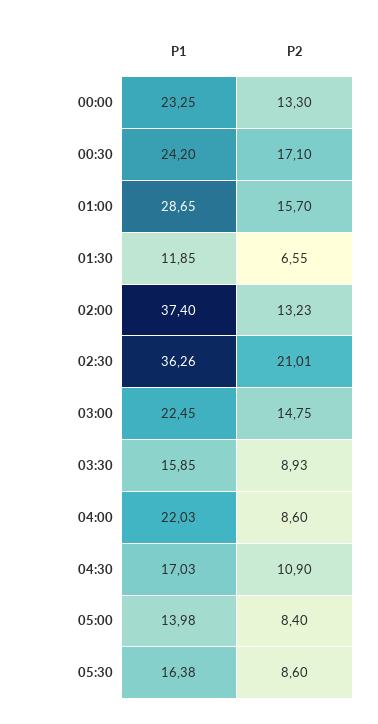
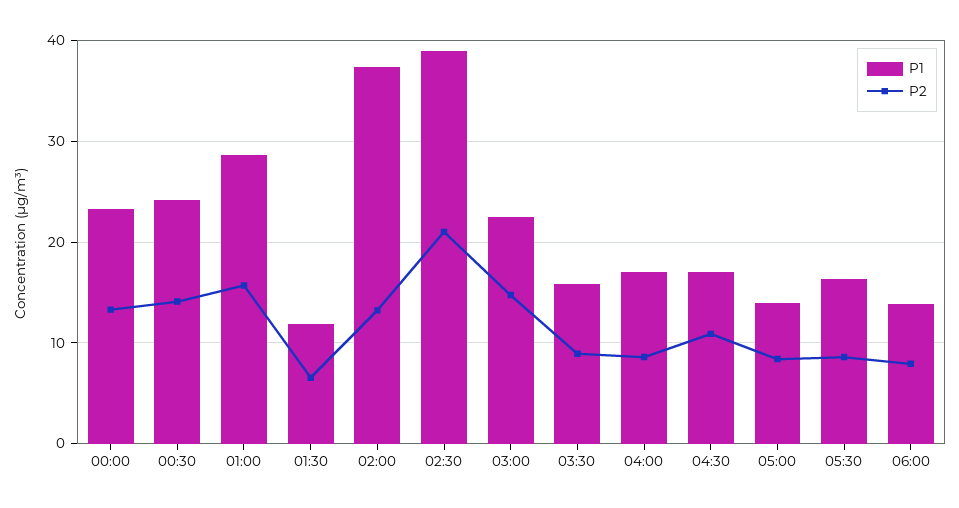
P2, 00:30: 17.1 -> 14
P1, 02:30: 36.26 -> 39
P1, 04:00: 22.03 -> 17
P1, 06:00: none -> 14
P2, 06:00: none -> 8

